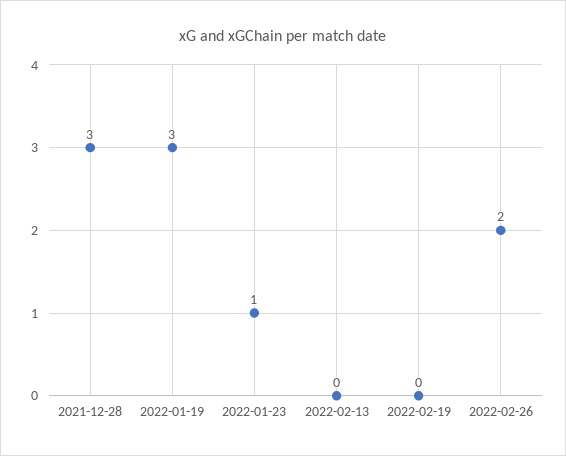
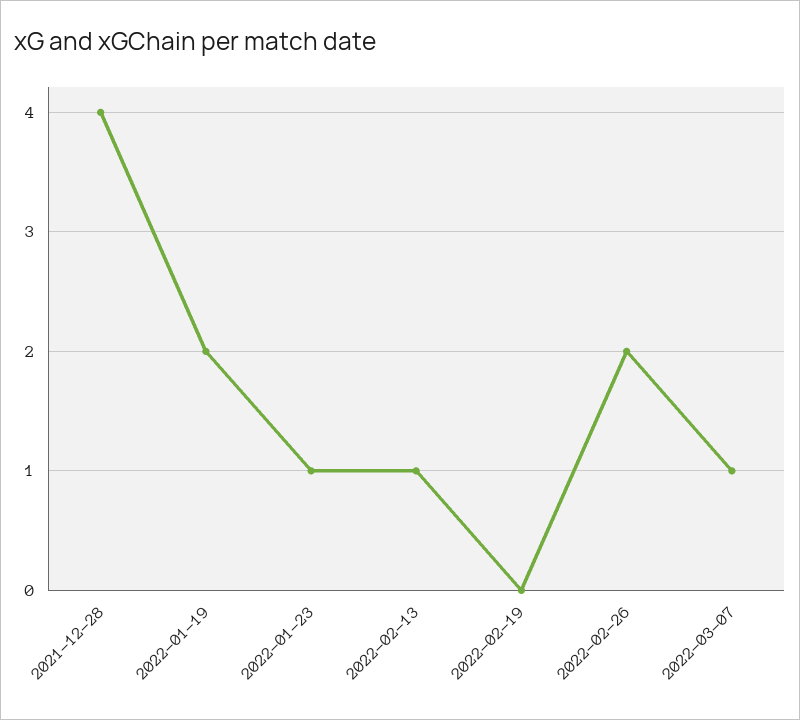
2021-12-28: 3 -> 4
2022-01-19: 3 -> 2
2022-02-13: 0 -> 1
2022-03-07: none -> 1

